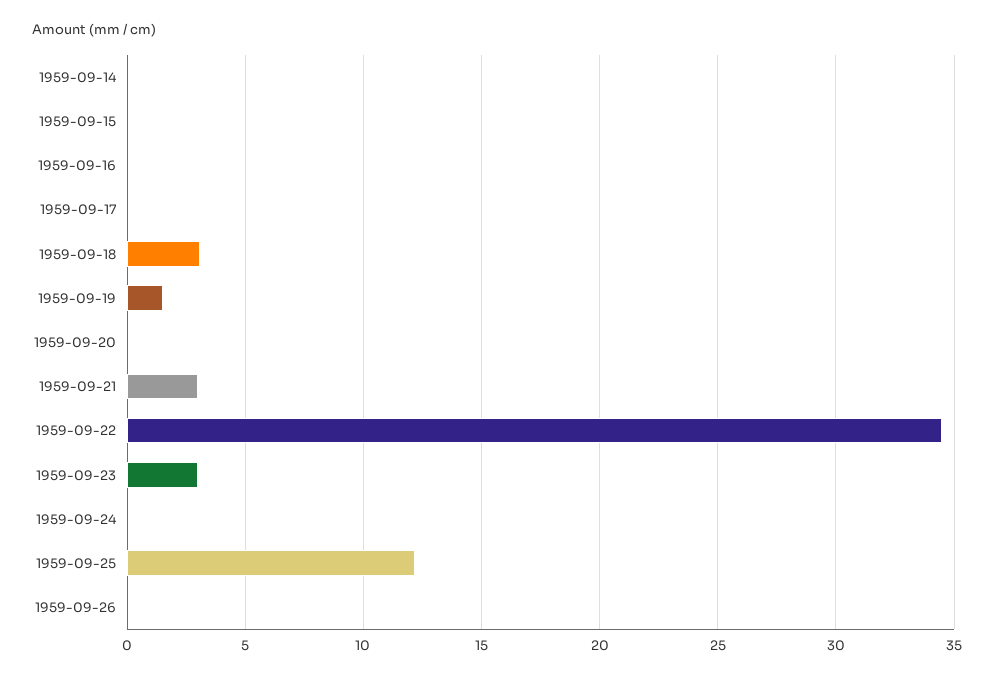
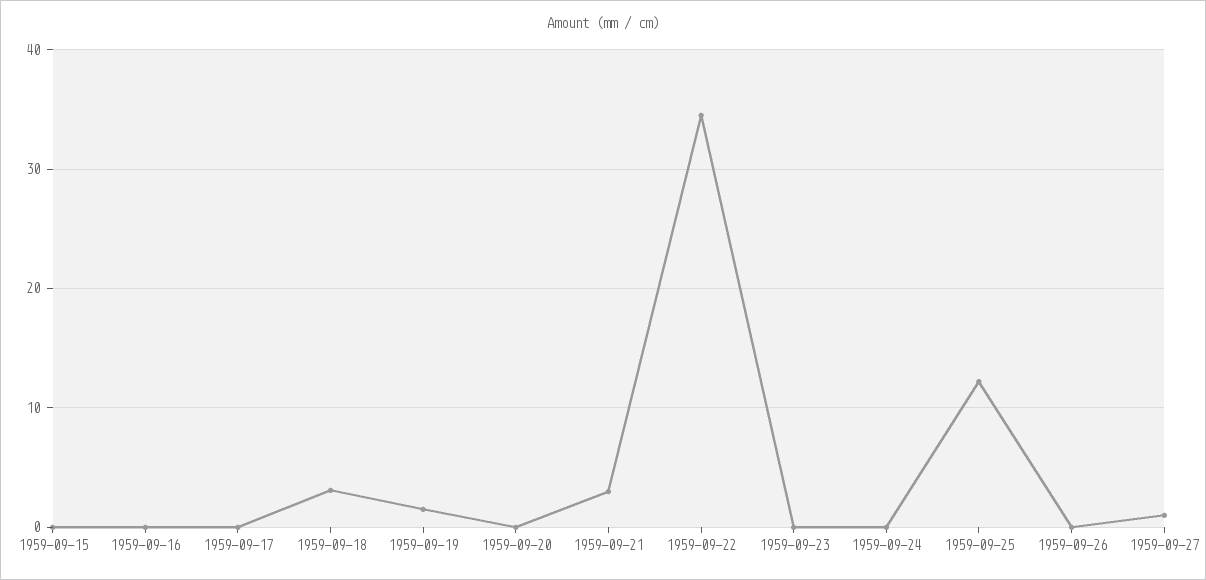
1959-09-14: 0 -> none
1959-09-23: 3 -> 0
1959-09-27: none -> 1

